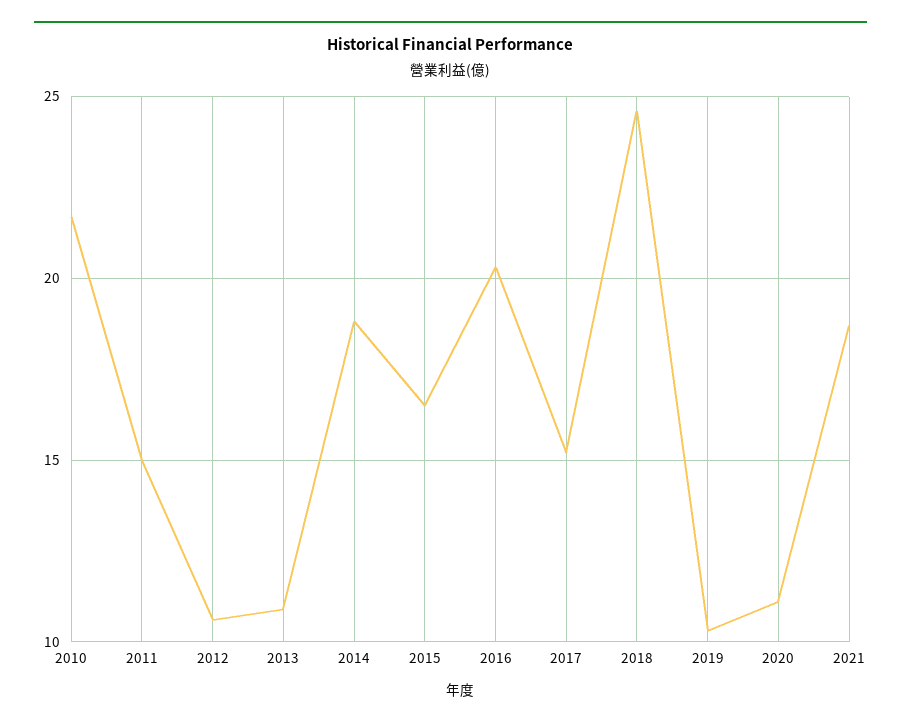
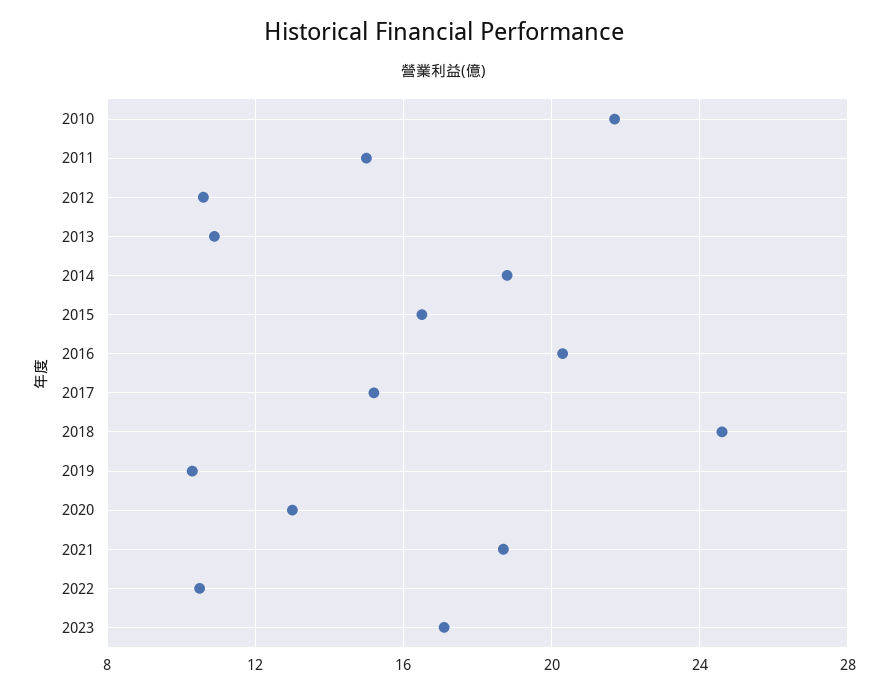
2020: 11 -> 13
2022: none -> 10.5
2023: none -> 17

